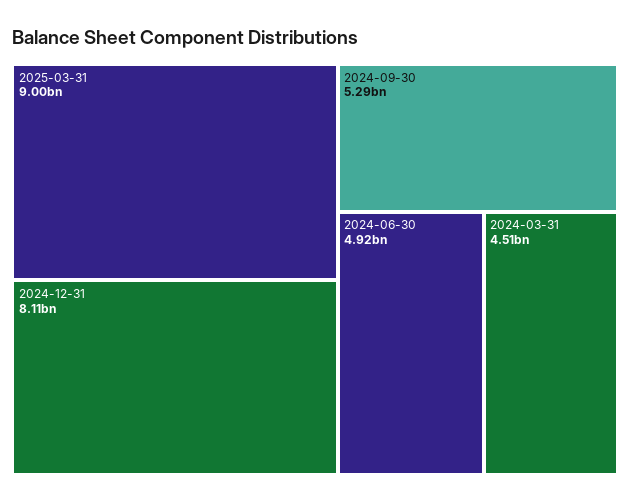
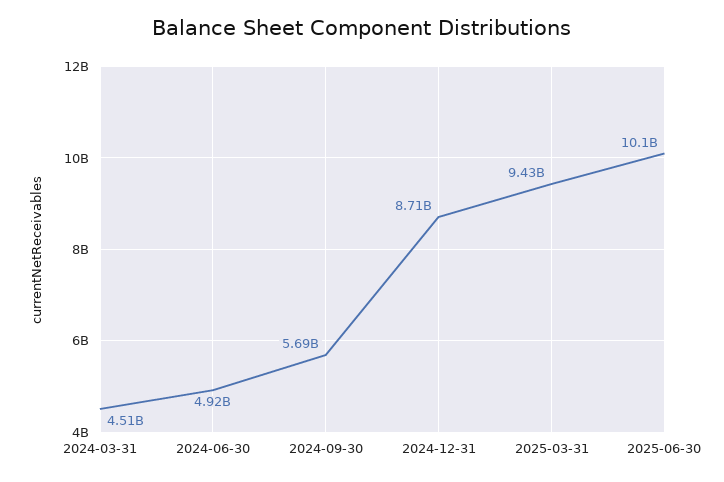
2025-03-31: 9000000000 -> 9430000000
2024-12-31: 8110000000 -> 8710000000
2024-09-30: 5290000000 -> 5690000000
2025-06-30: none -> 10100000000

